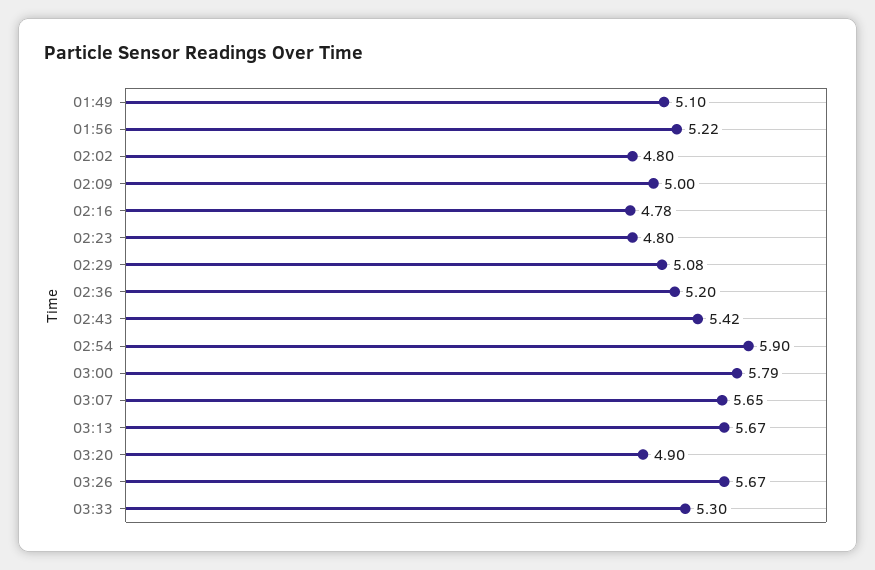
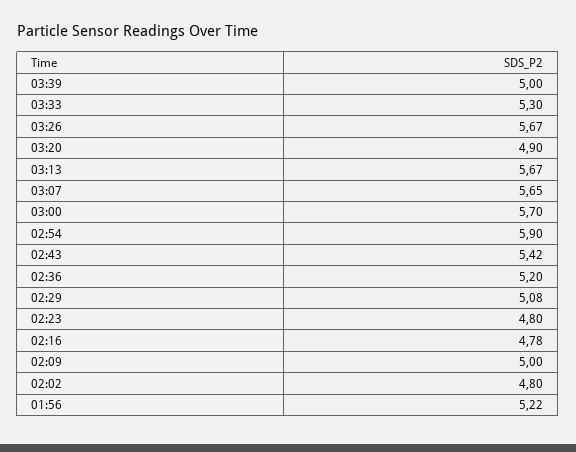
01:49: 5.1 -> none
03:00: 5.79 -> 5.7
03:39: none -> 5

